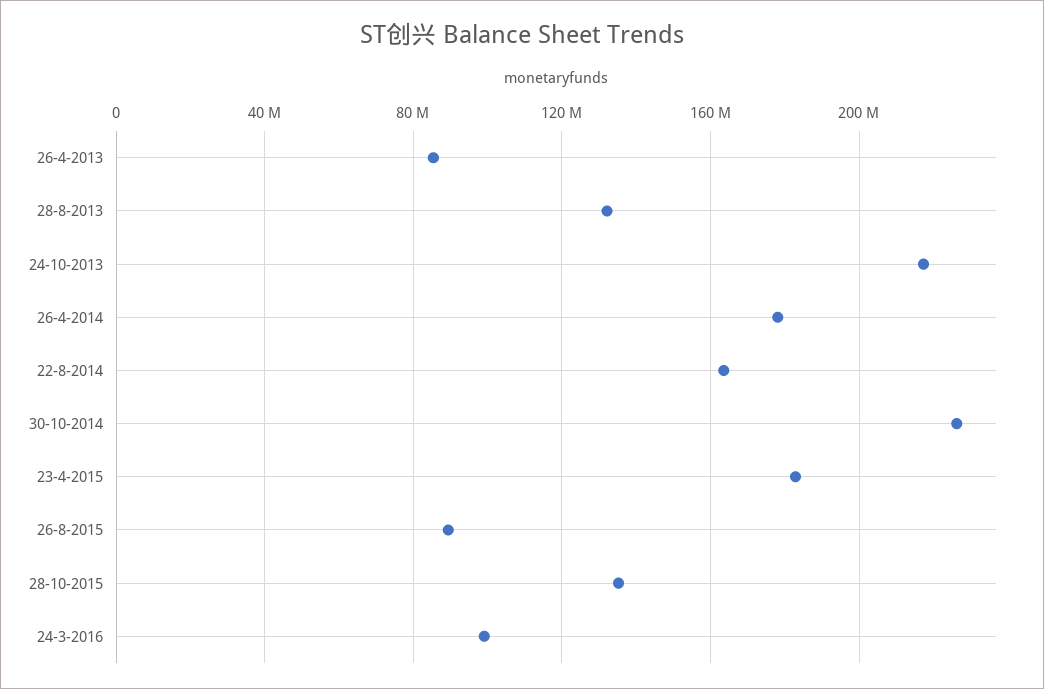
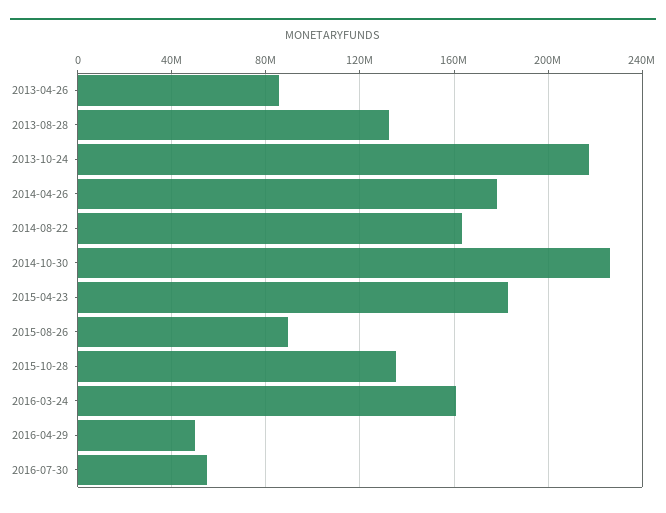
24-3-2016: 100000000 -> 160000000
2016-04-29: none -> 50000000
2016-07-30: none -> 55000000

